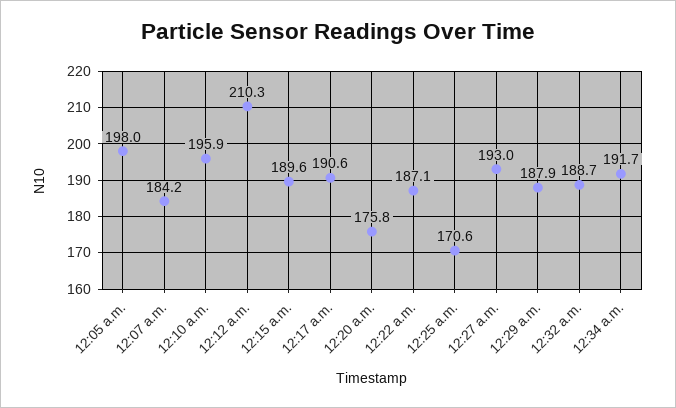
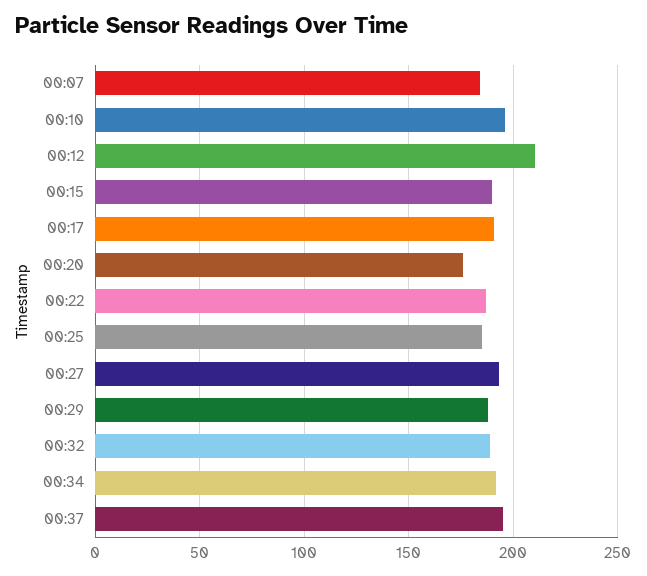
12:05 a.m.: 198 -> none
12:25 a.m.: 170.6 -> 185
00:37: none -> 195

